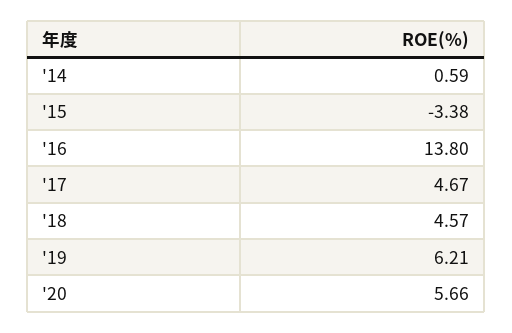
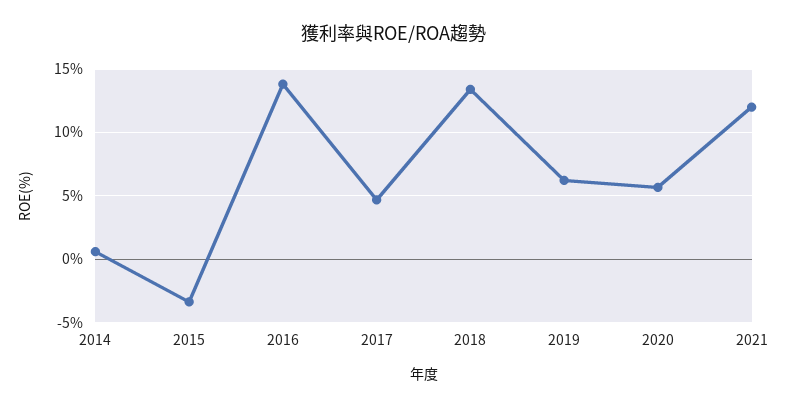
'18: 4.57 -> 13.5
2021: none -> 12

